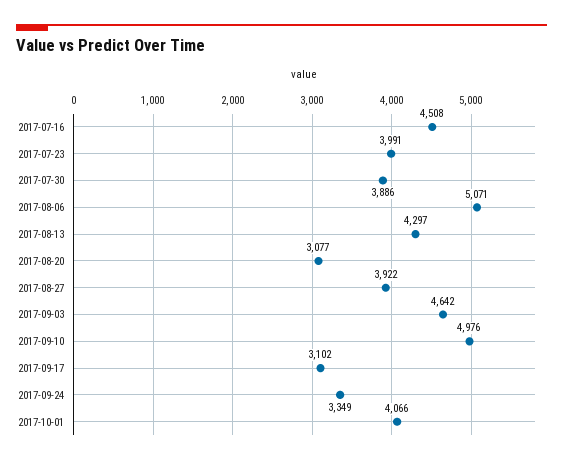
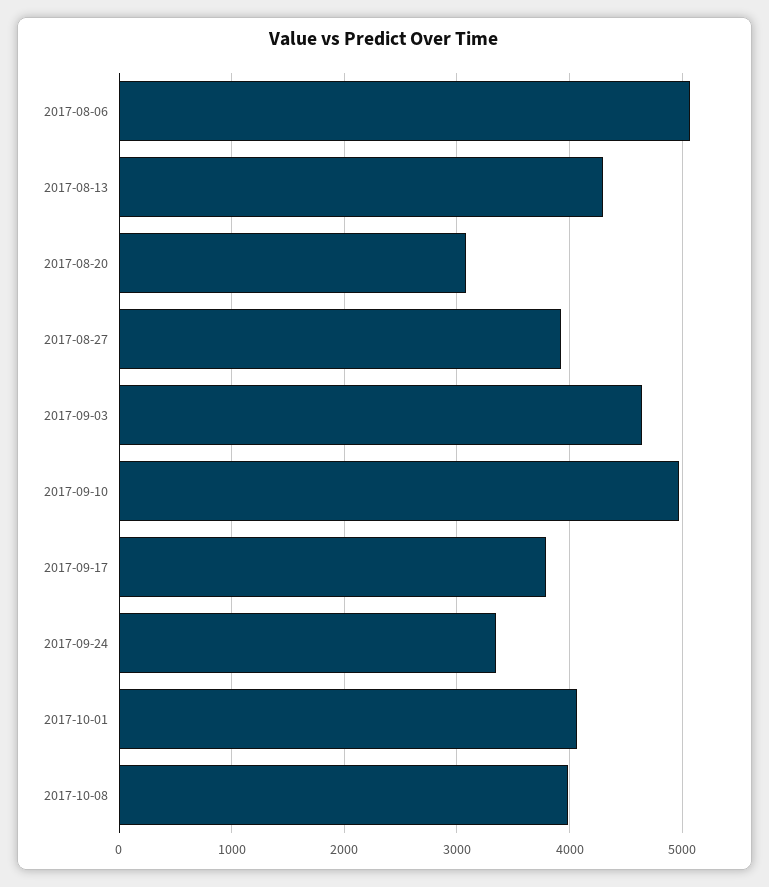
2017-07-16: 4508 -> none
2017-07-23: 3991 -> none
2017-07-30: 3886 -> none
2017-09-17: 3102 -> 3800
2017-10-08: none -> 4000

